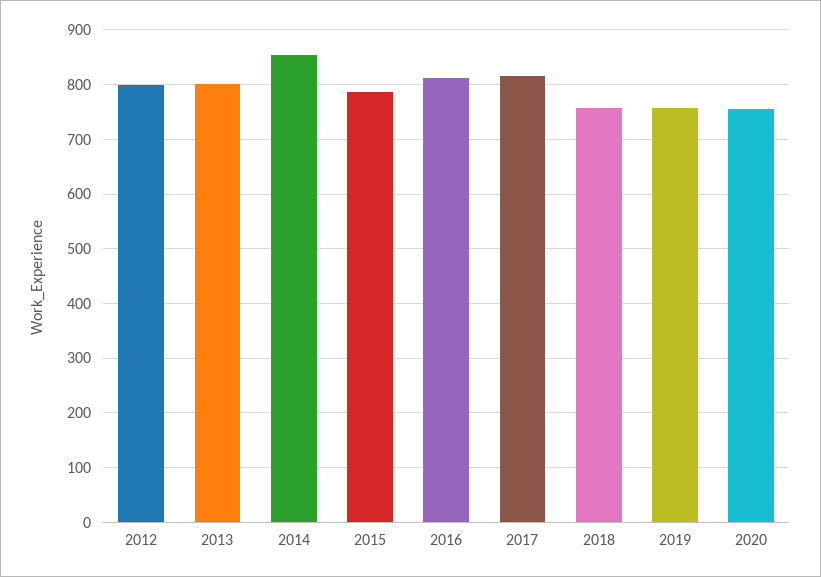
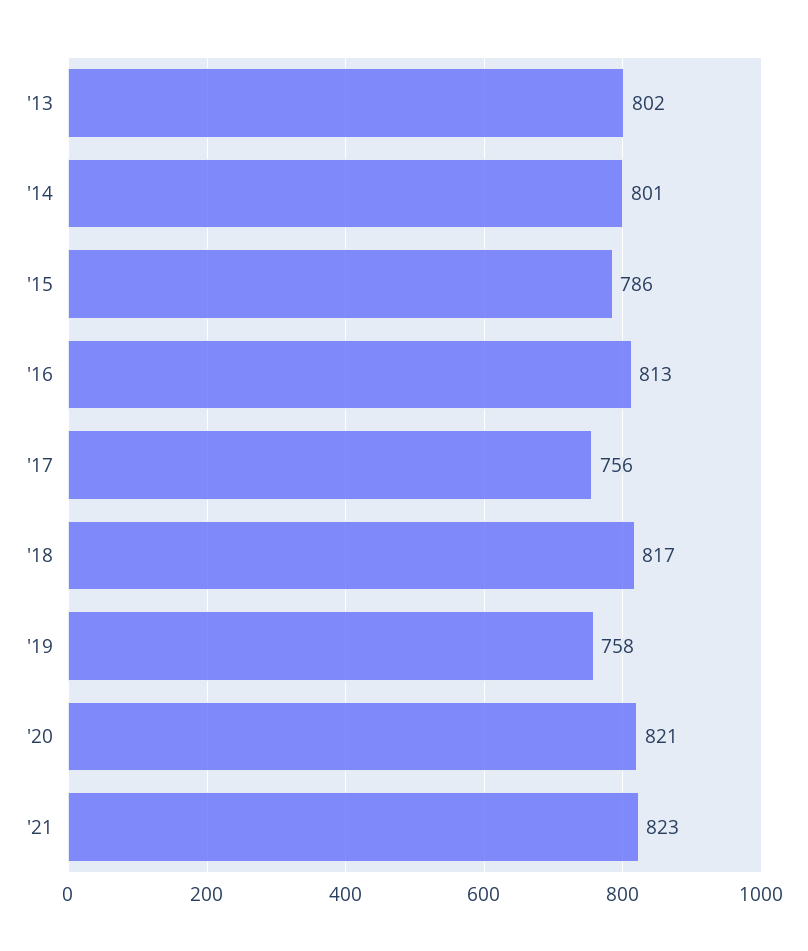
2012: 800 -> none
2014: 860 -> 801
2017: 820 -> 756
2018: 760 -> 817
2020: 760 -> 821
'21: none -> 823

